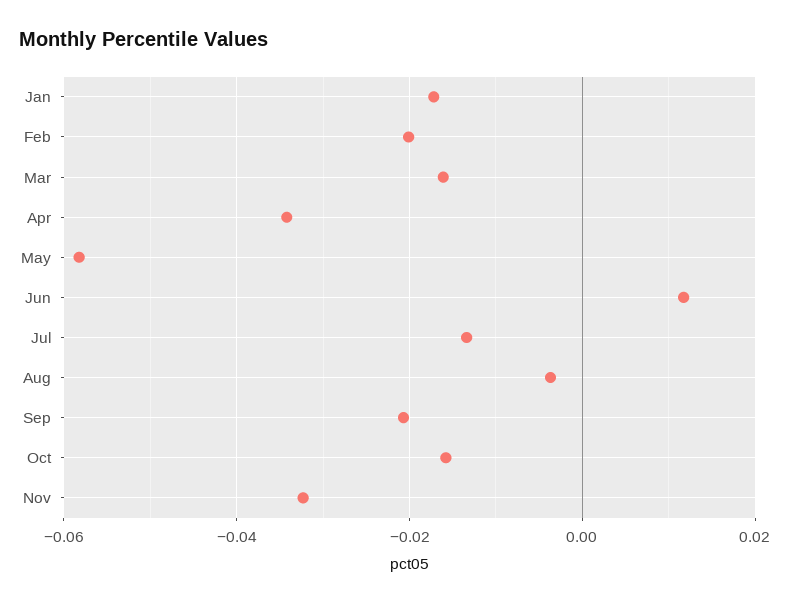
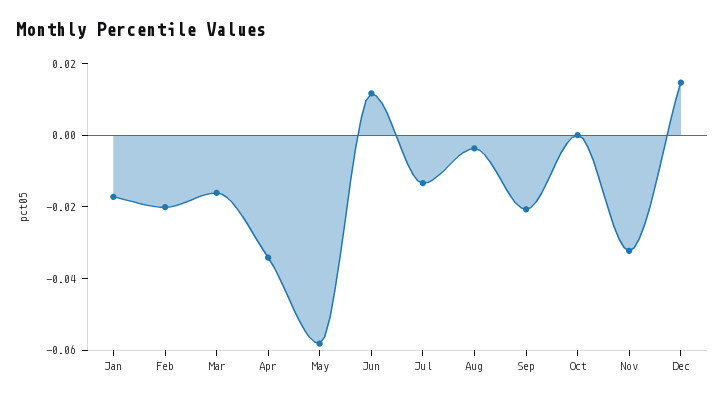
Oct: -0.016 -> 0
Dec: none -> 0.015

